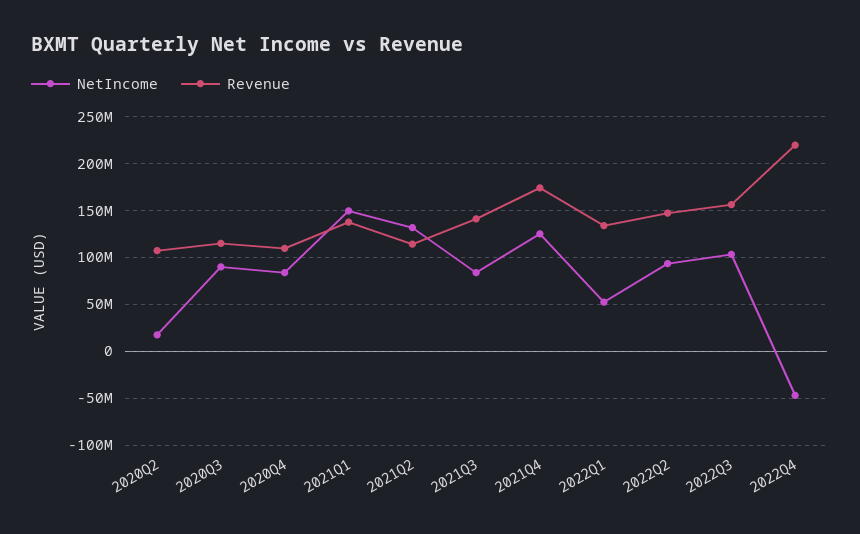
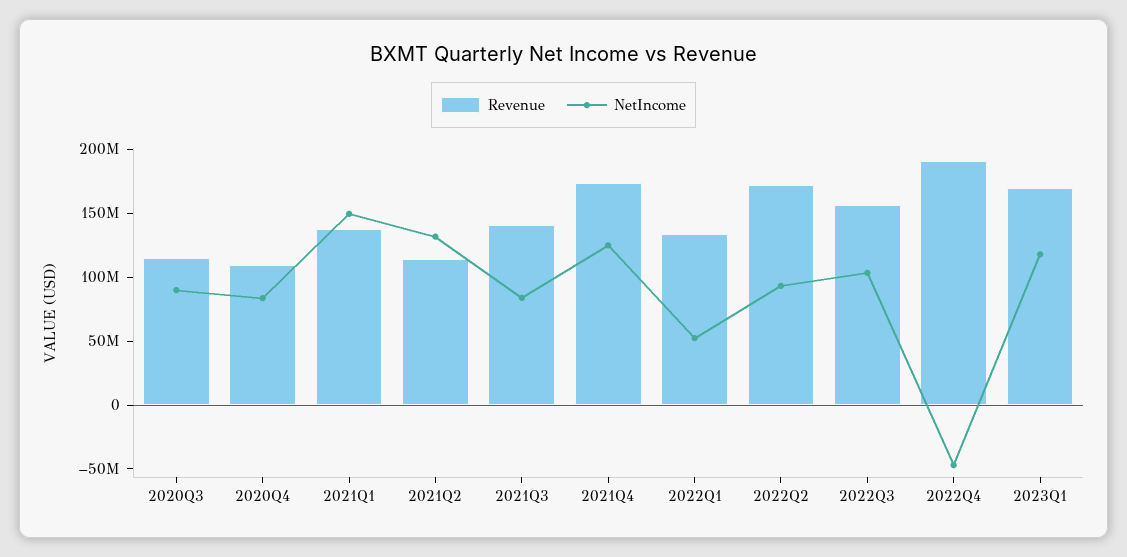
NetIncome, 2020Q2: 20000000 -> none
Revenue, 2020Q2: 110000000 -> none
Revenue, 2022Q2: 150000000 -> 170000000
Revenue, 2022Q4: 220000000 -> 190000000
Revenue, 2023Q1: none -> 170000000
NetIncome, 2023Q1: none -> 120000000

